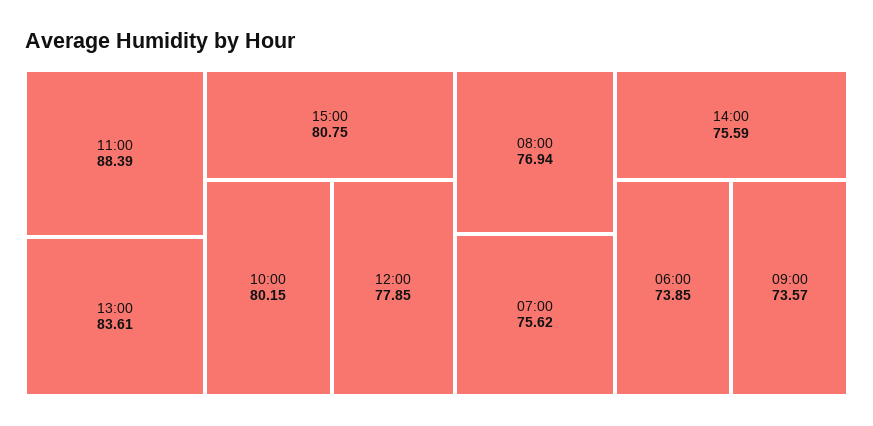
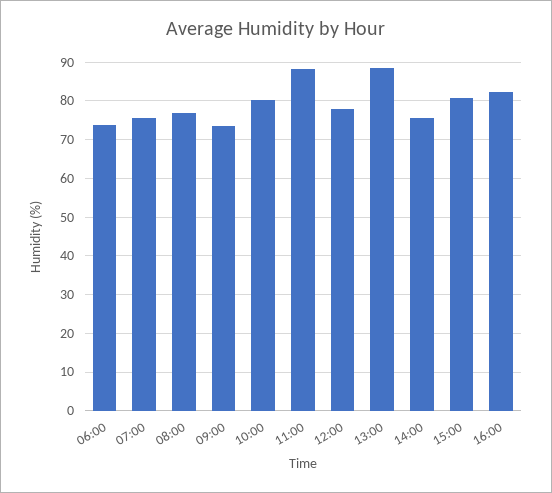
13:00: 83.61 -> 88
16:00: none -> 82

